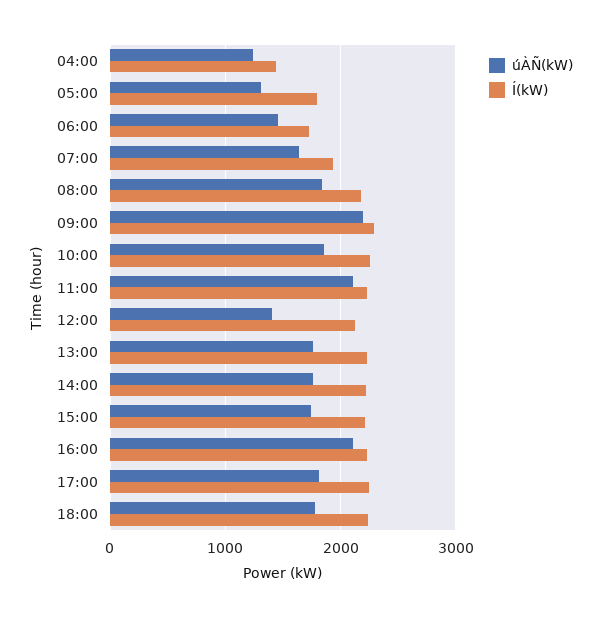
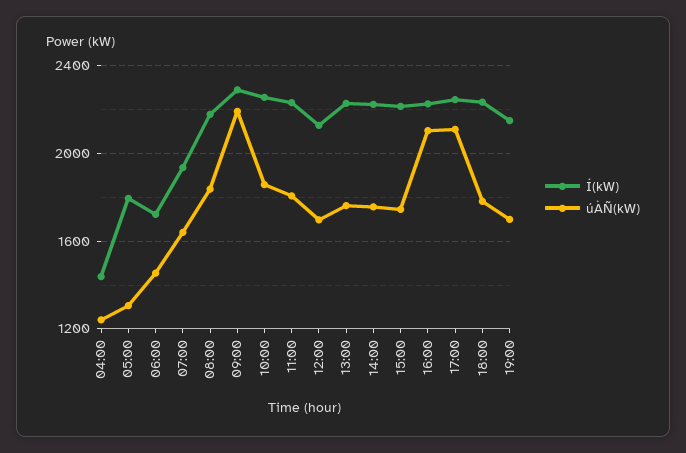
úÀÑ(kW), 11:00: 2100 -> 1800
úÀÑ(kW), 12:00: 1400 -> 1700
úÀÑ(kW), 17:00: 1800 -> 2100
Í(kW), 19:00: none -> 2150
úÀÑ(kW), 19:00: none -> 1700

